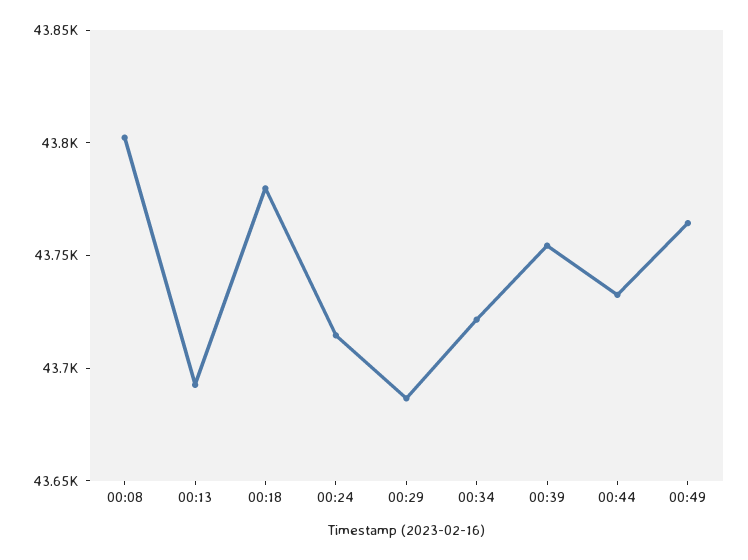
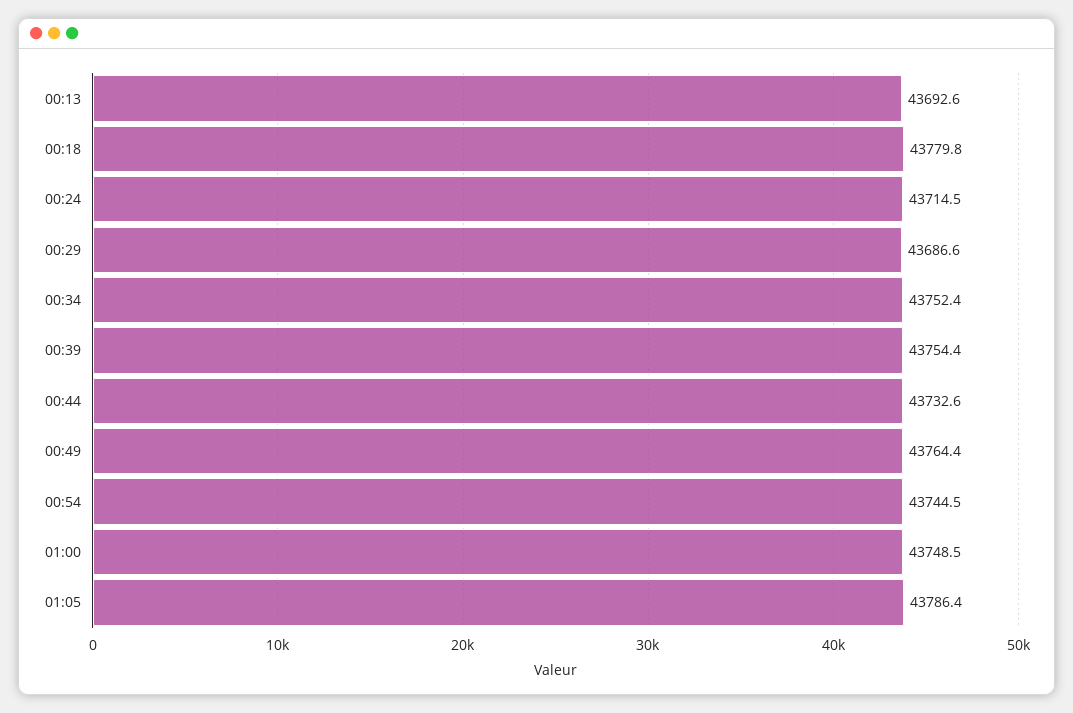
00:08: 43800 -> none
00:34: 43720 -> 43752.4
00:54: none -> 43744.5
01:00: none -> 43748.5
01:05: none -> 43786.4

